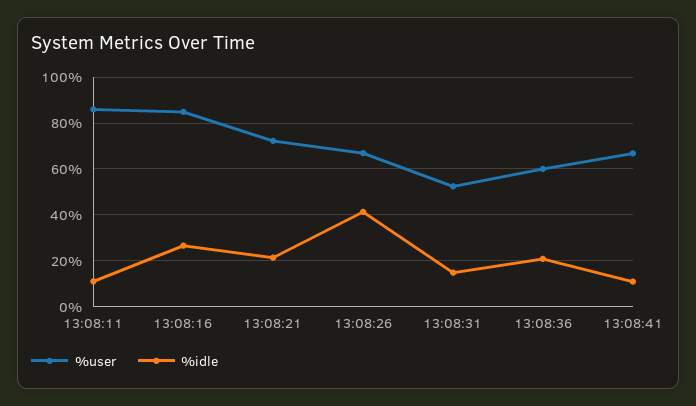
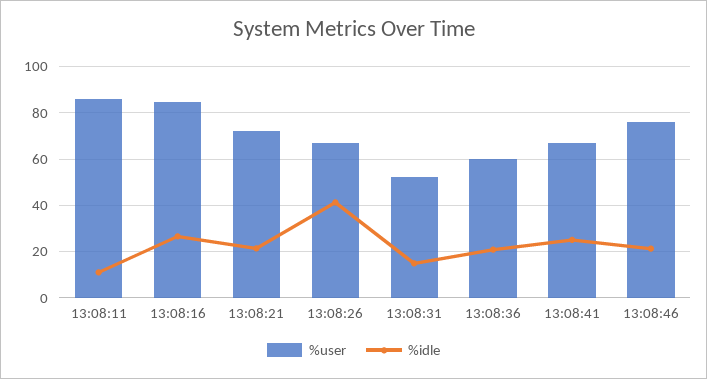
%idle, 13:08:41: 10 -> 25
%user, 13:08:46: none -> 75
%idle, 13:08:46: none -> 20

